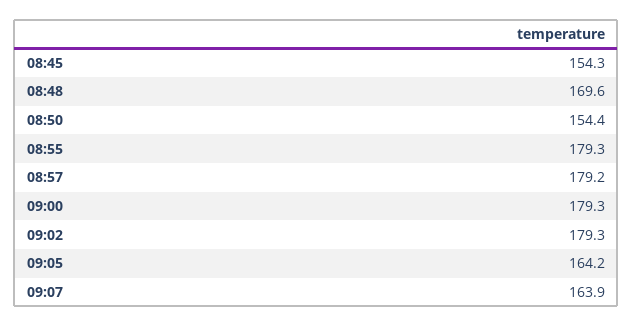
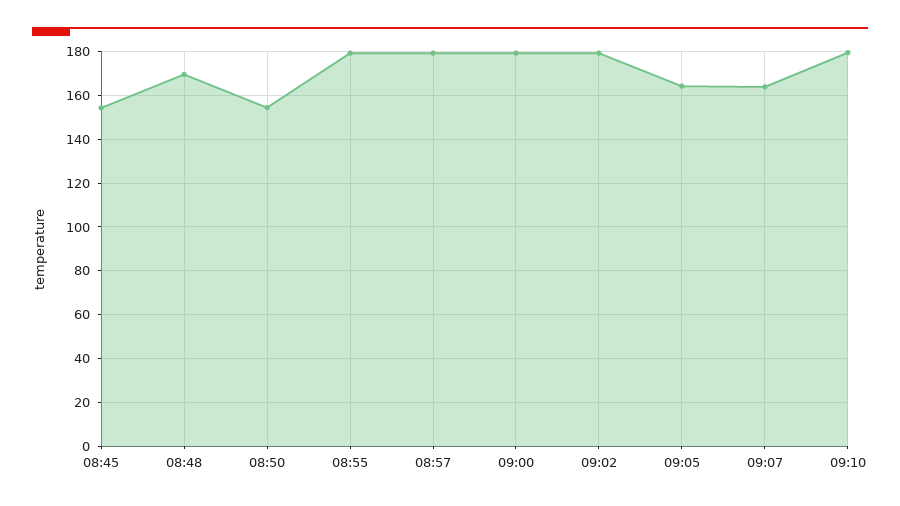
09:10: none -> 180

